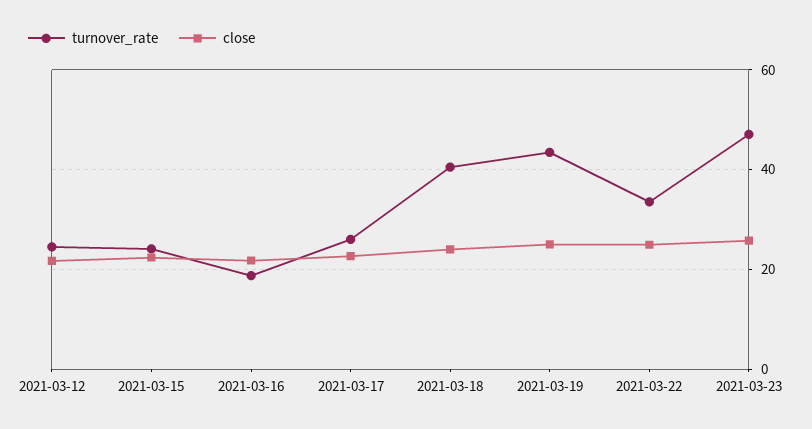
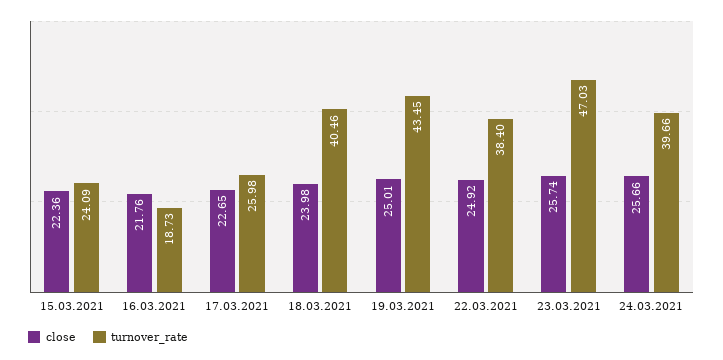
turnover_rate, 2021-03-12: 24 -> none
close, 2021-03-12: 22 -> none
turnover_rate, 2021-03-22: 34 -> 38.4
close, 24.03.2021: none -> 25.66
turnover_rate, 24.03.2021: none -> 39.66

